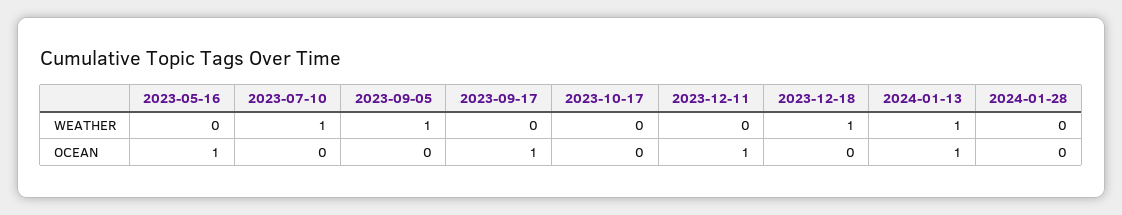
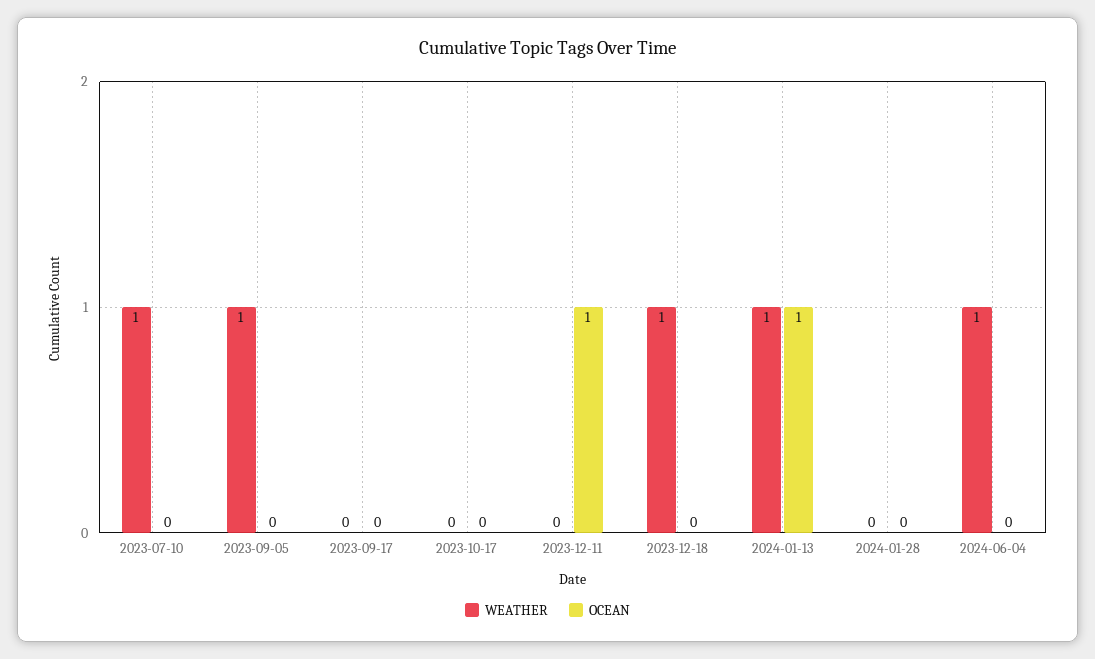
WEATHER, 2023-05-16: 0 -> none
OCEAN, 2023-05-16: 1 -> none
OCEAN, 2023-09-17: 1 -> 0
WEATHER, 2024-06-04: none -> 1
OCEAN, 2024-06-04: none -> 0

